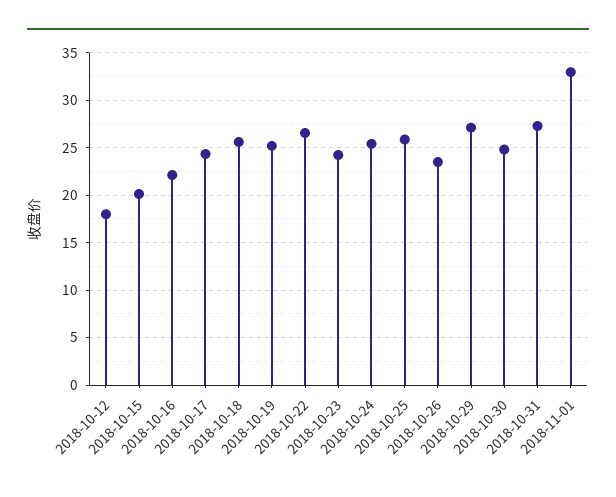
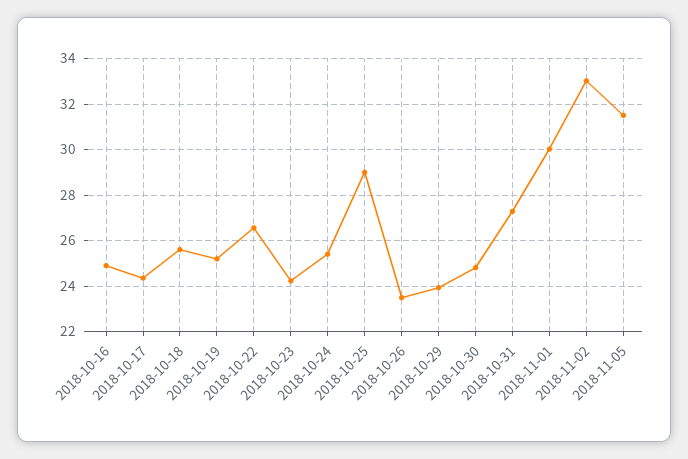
2018-10-12: 18 -> none
2018-10-15: 20 -> none
2018-10-16: 22 -> 25
2018-10-25: 26 -> 29
2018-10-29: 27 -> 24
2018-11-01: 33 -> 30
2018-11-02: none -> 33
2018-11-05: none -> 31.5

